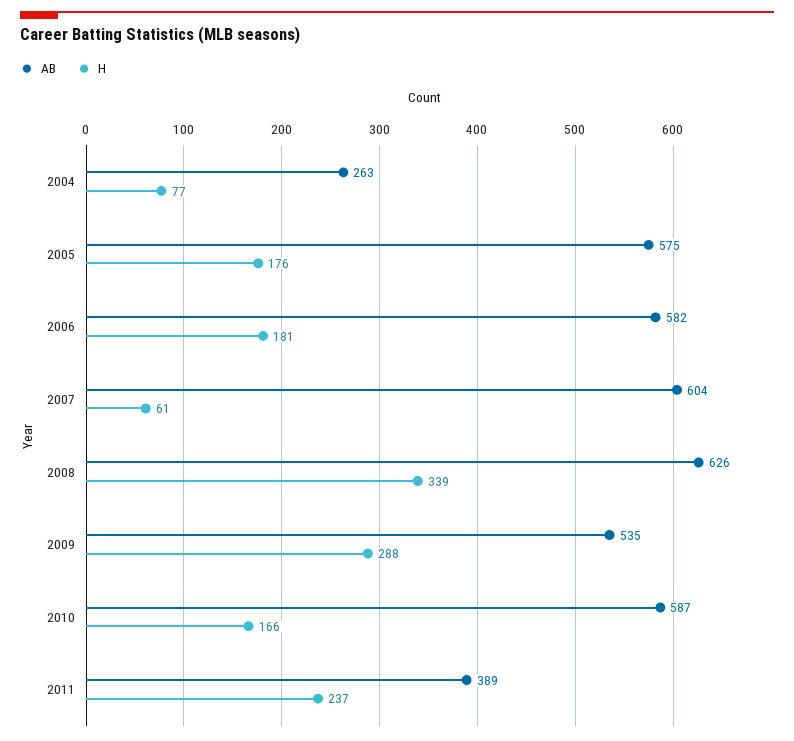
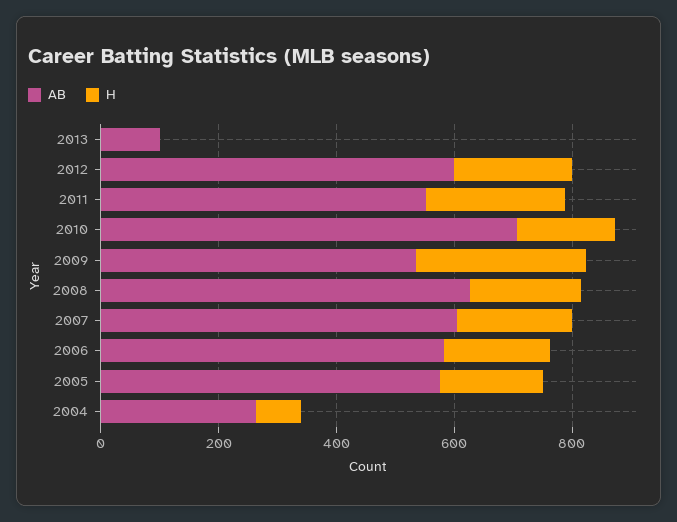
H, 2007: 61 -> 200
H, 2008: 339 -> 200
AB, 2010: 587 -> 700
AB, 2011: 389 -> 550
AB, 2013: none -> 100
H, 2013: none -> 0
AB, 2012: none -> 600
H, 2012: none -> 200

